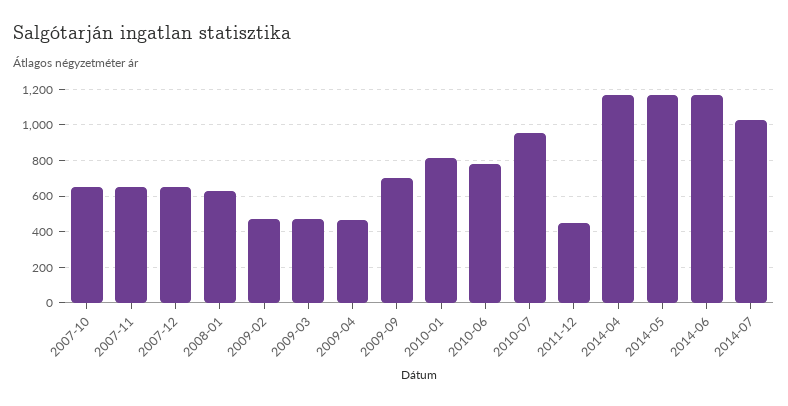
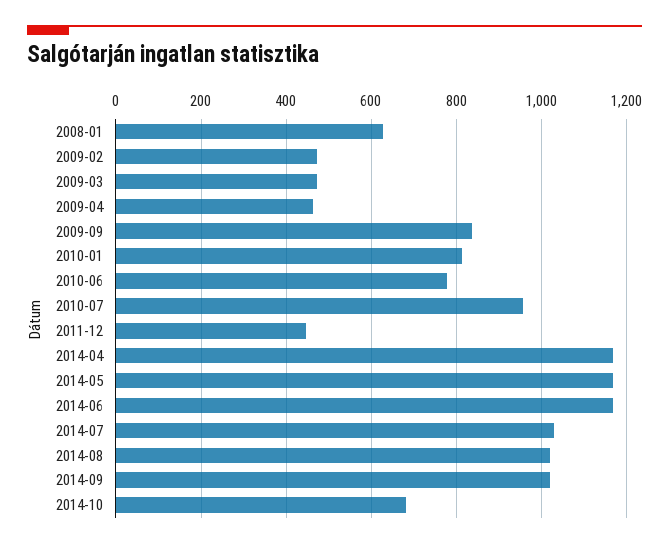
2007-10: 650 -> none
2007-11: 650 -> none
2007-12: 650 -> none
2009-09: 700 -> 840
2014-08: none -> 1020
2014-09: none -> 1020
2014-10: none -> 680

